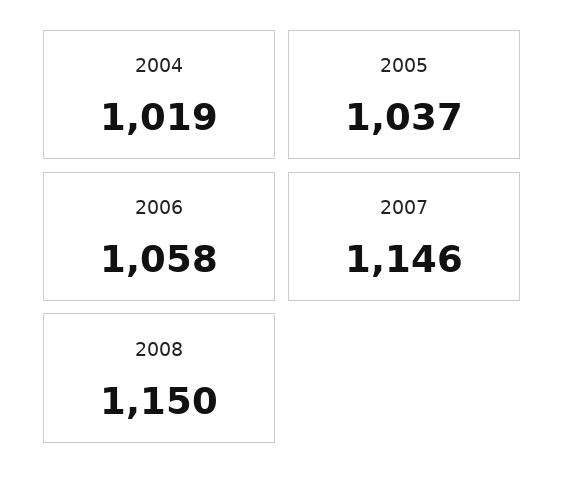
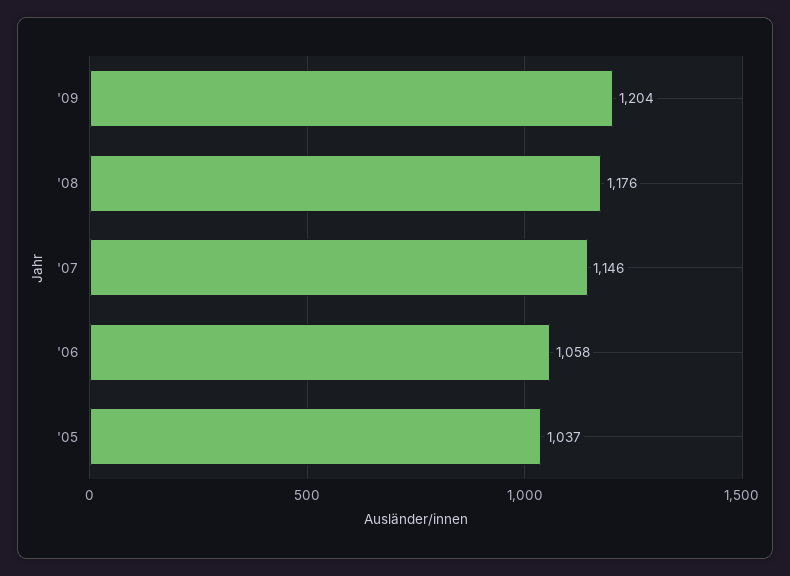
2004: 1019 -> none
2008: 1150 -> 1176
'09: none -> 1204

